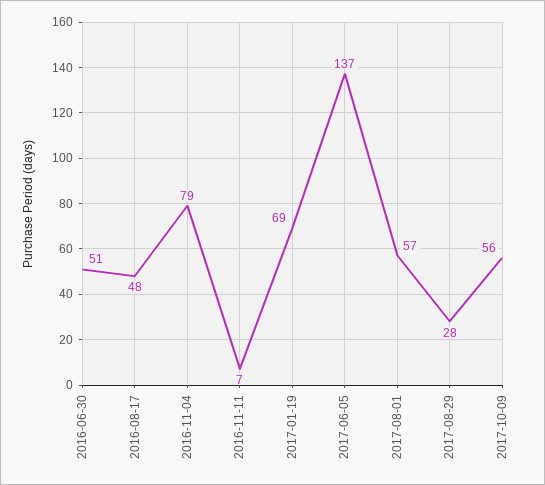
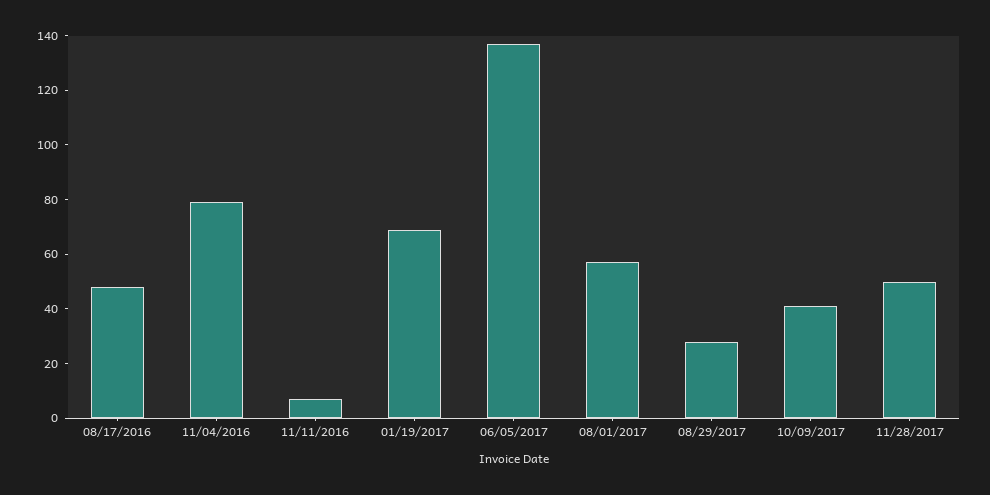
2016-06-30: 51 -> none
2017-10-09: 56 -> 40
11/28/2017: none -> 50

